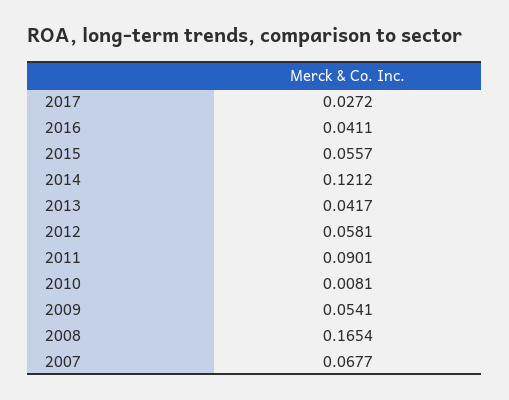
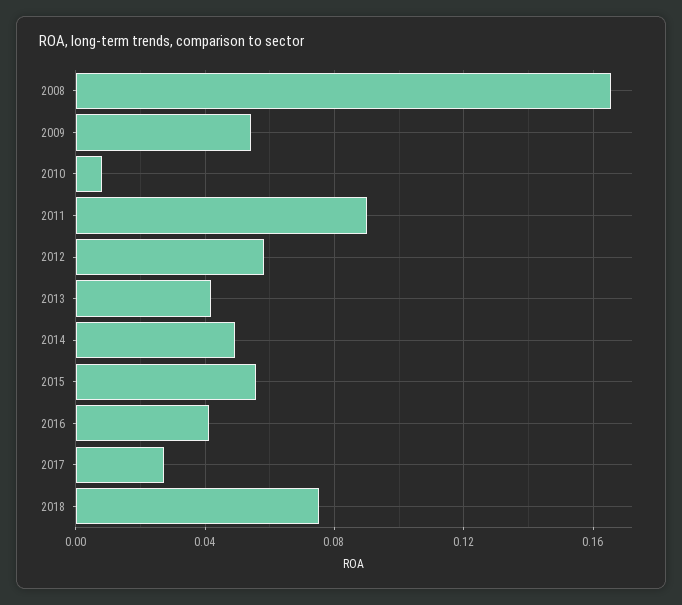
2014: 0.1212 -> 0.05
2007: 0.0677 -> none
2018: none -> 0.075

